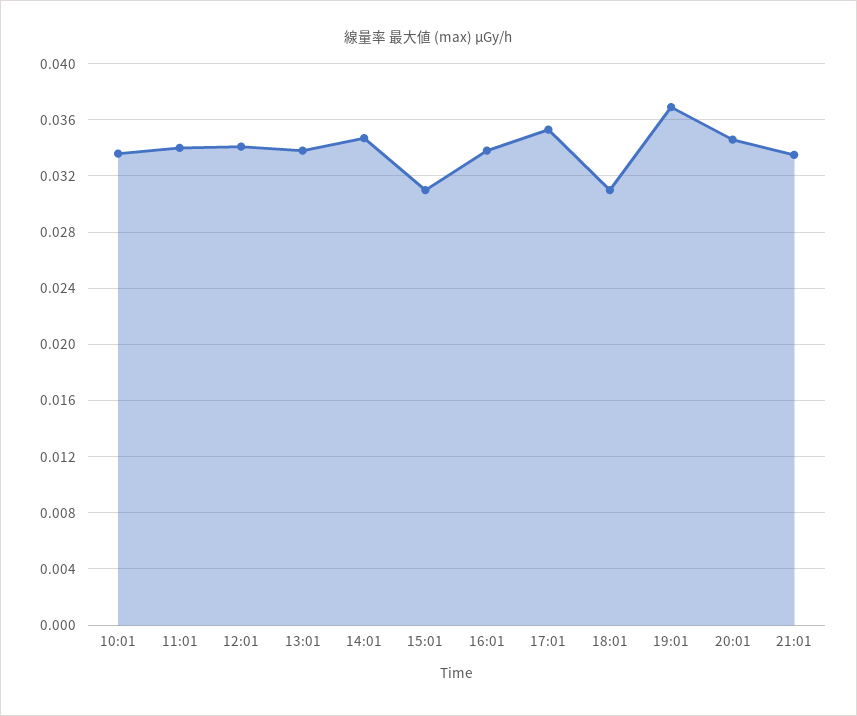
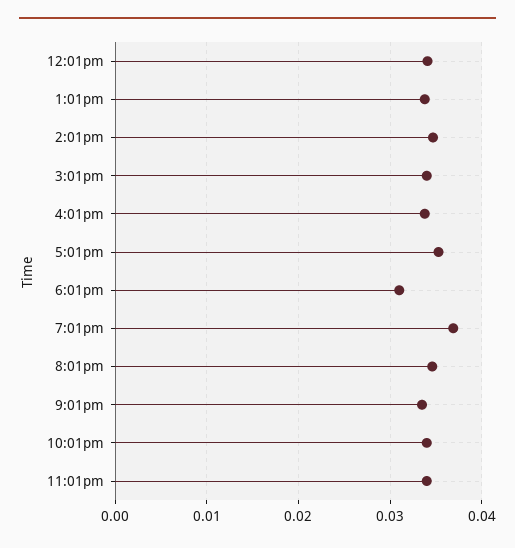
10:01: 0.0335 -> none
11:01: 0.034 -> none
15:01: 0.031 -> 0.034
10:01pm: none -> 0.034
11:01pm: none -> 0.034

